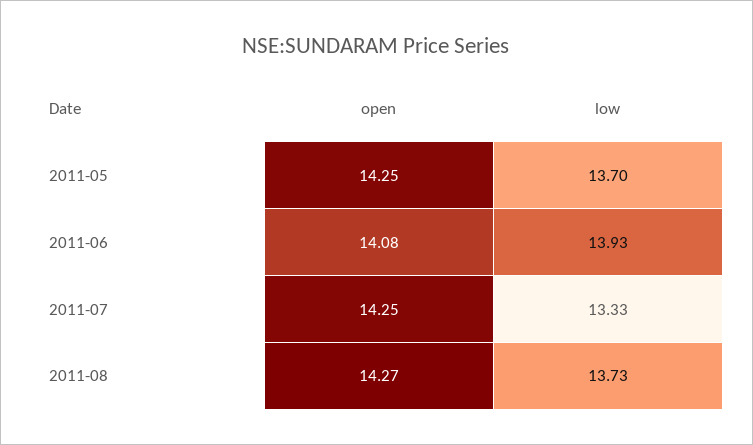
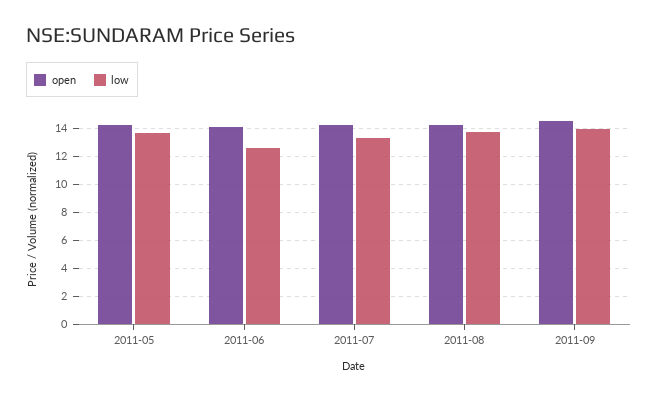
low, 2011-06: 13.93 -> 12.5
open, 2011-09: none -> 14.5
low, 2011-09: none -> 14

